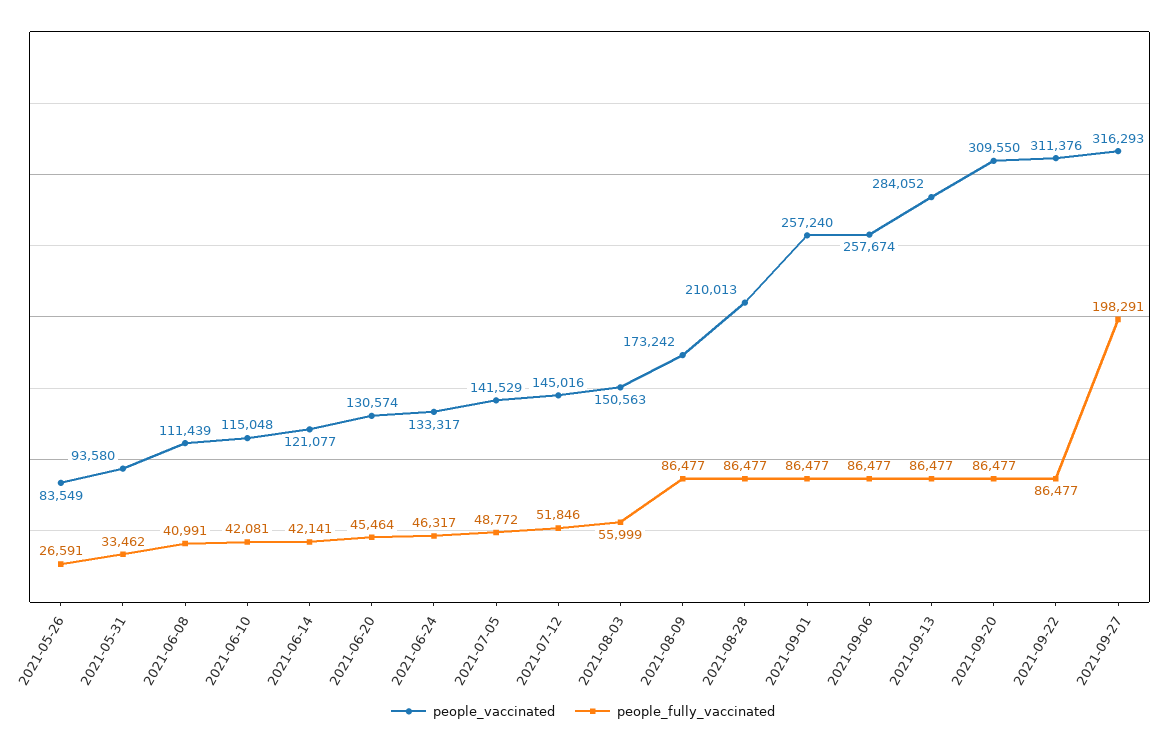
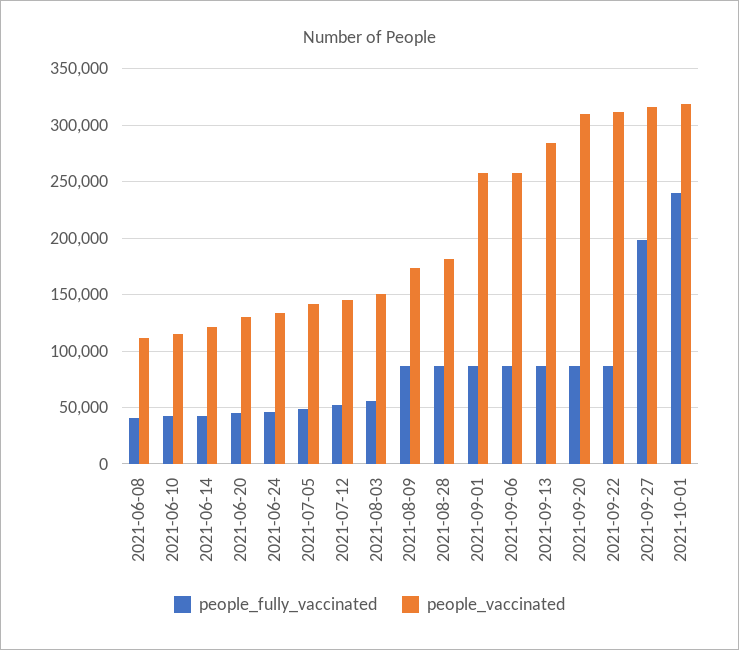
people_vaccinated, 2021-05-26: 83549 -> none
people_fully_vaccinated, 2021-05-26: 26591 -> none
people_vaccinated, 2021-05-31: 93580 -> none
people_fully_vaccinated, 2021-05-31: 33462 -> none
people_vaccinated, 2021-08-28: 210013 -> 180000
people_fully_vaccinated, 2021-10-01: none -> 240000
people_vaccinated, 2021-10-01: none -> 320000

